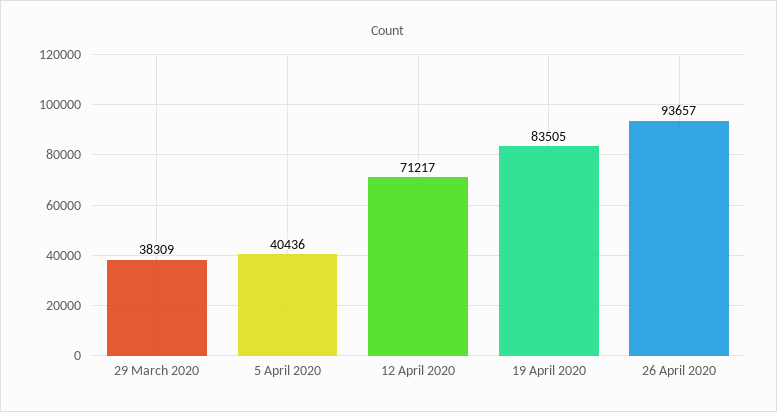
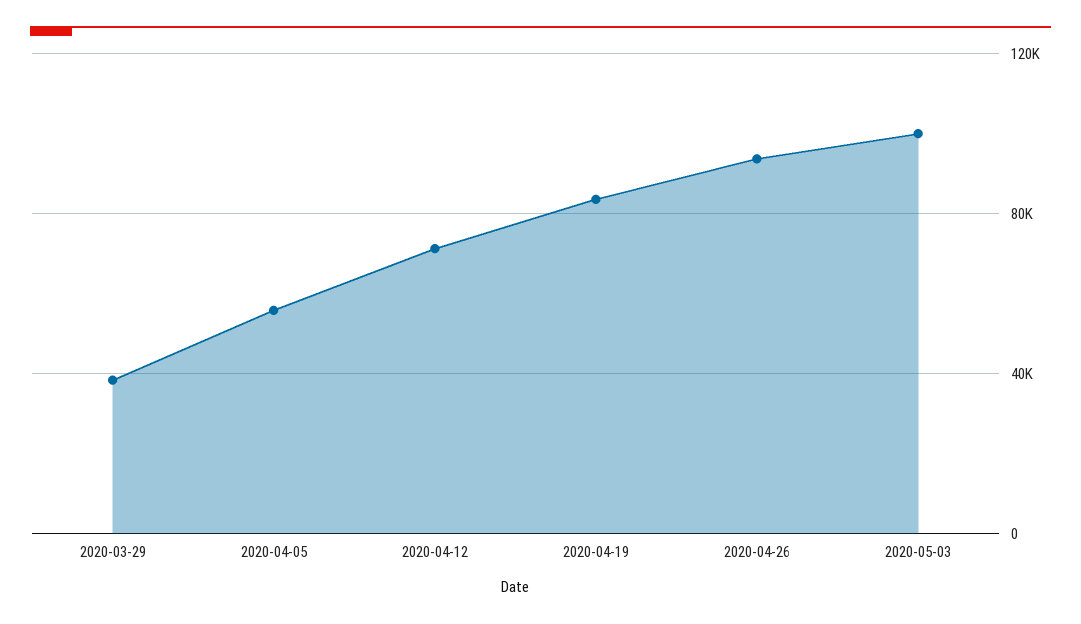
5 April 2020: 40436 -> 55000
2020-05-03: none -> 100000

